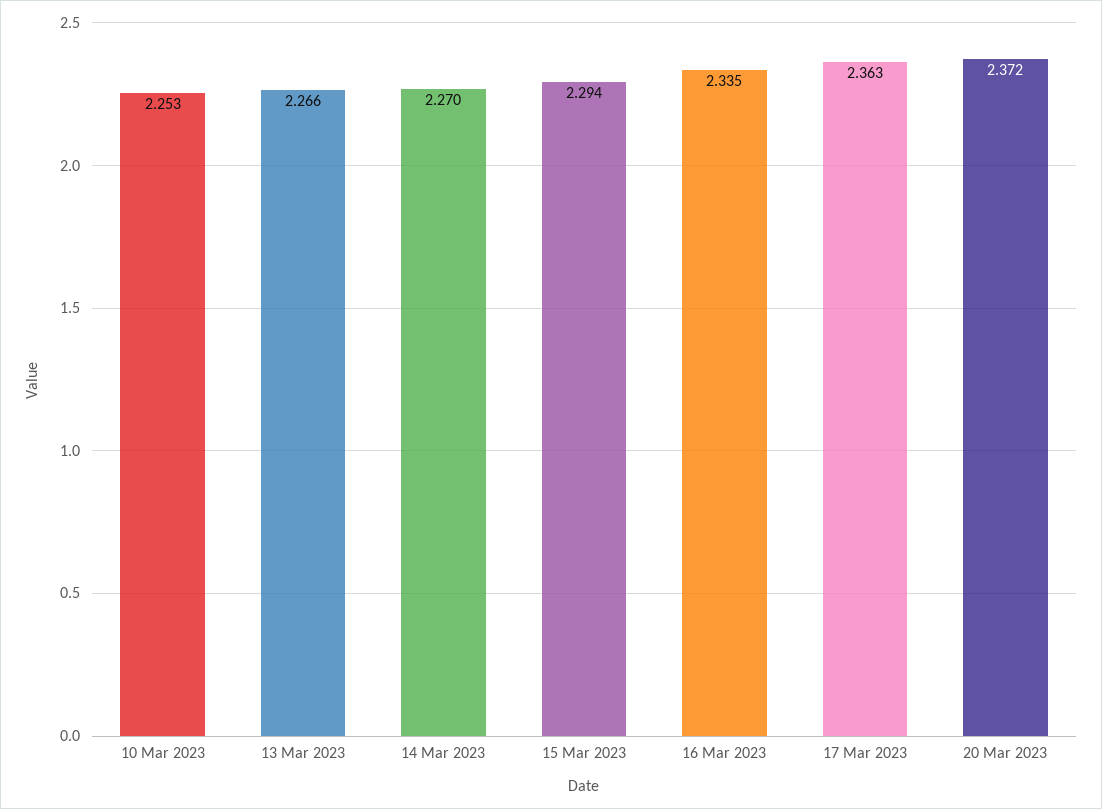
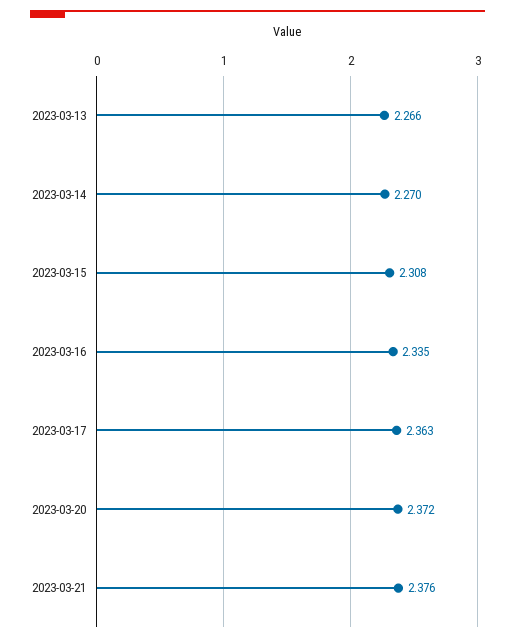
10 Mar 2023: 2.253 -> none
15 Mar 2023: 2.294 -> 2.308
2023-03-21: none -> 2.376

